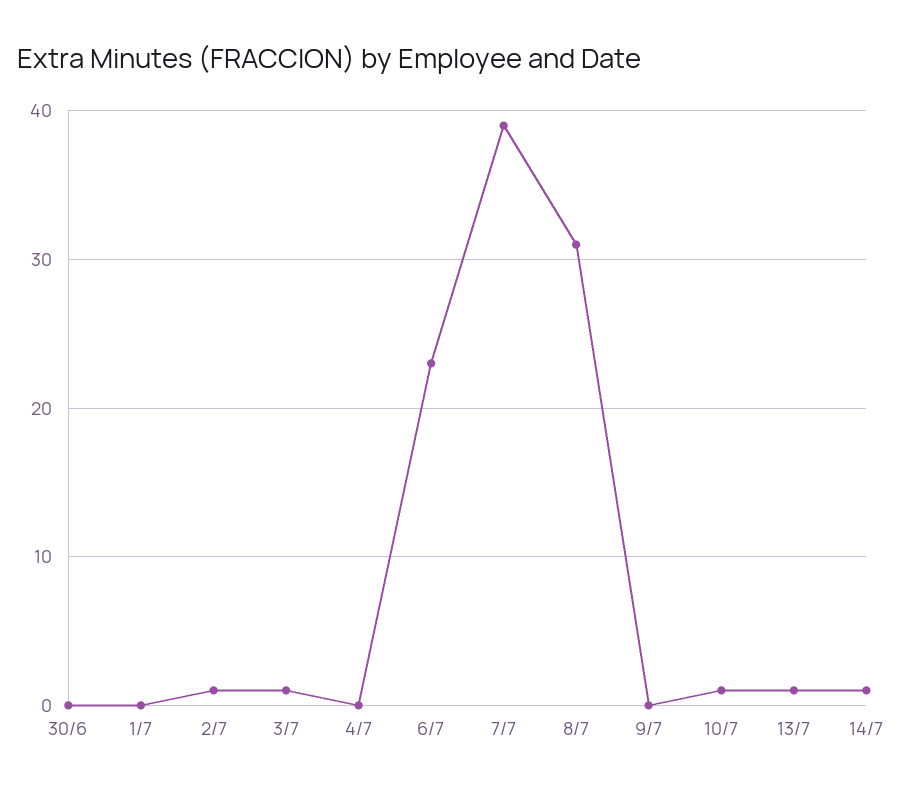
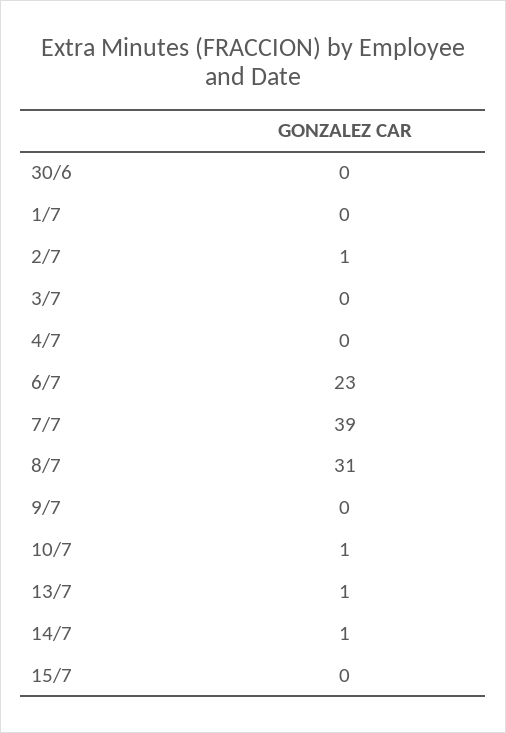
3/7: 1 -> 0
15/7: none -> 0

